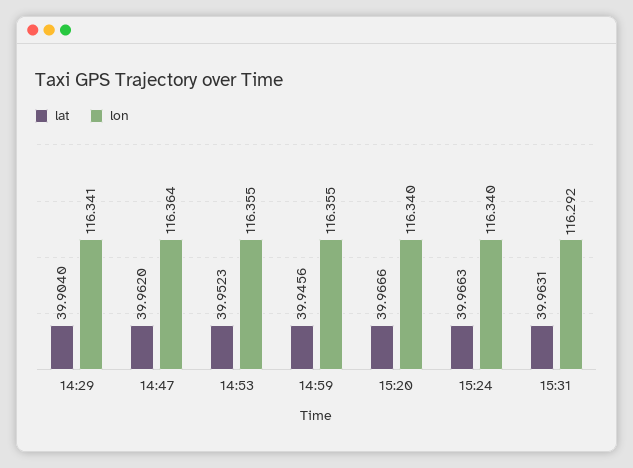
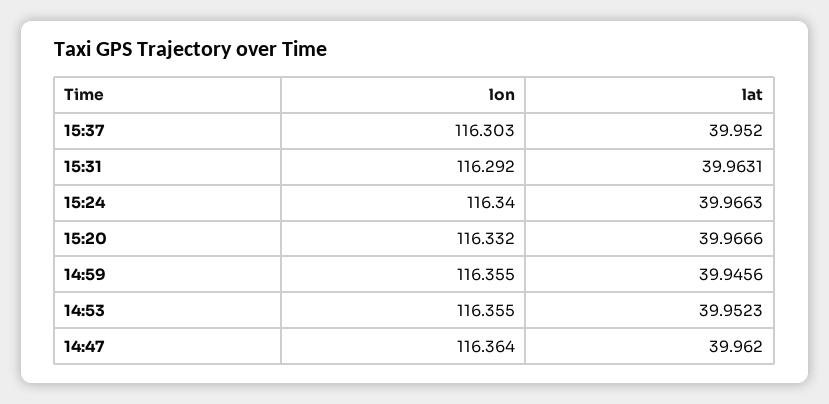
lat, 14:29: 39.904 -> none
lon, 14:29: 116.341 -> none
lon, 15:20: 116.34 -> 116.332
lon, 15:37: none -> 116.303
lat, 15:37: none -> 39.952

